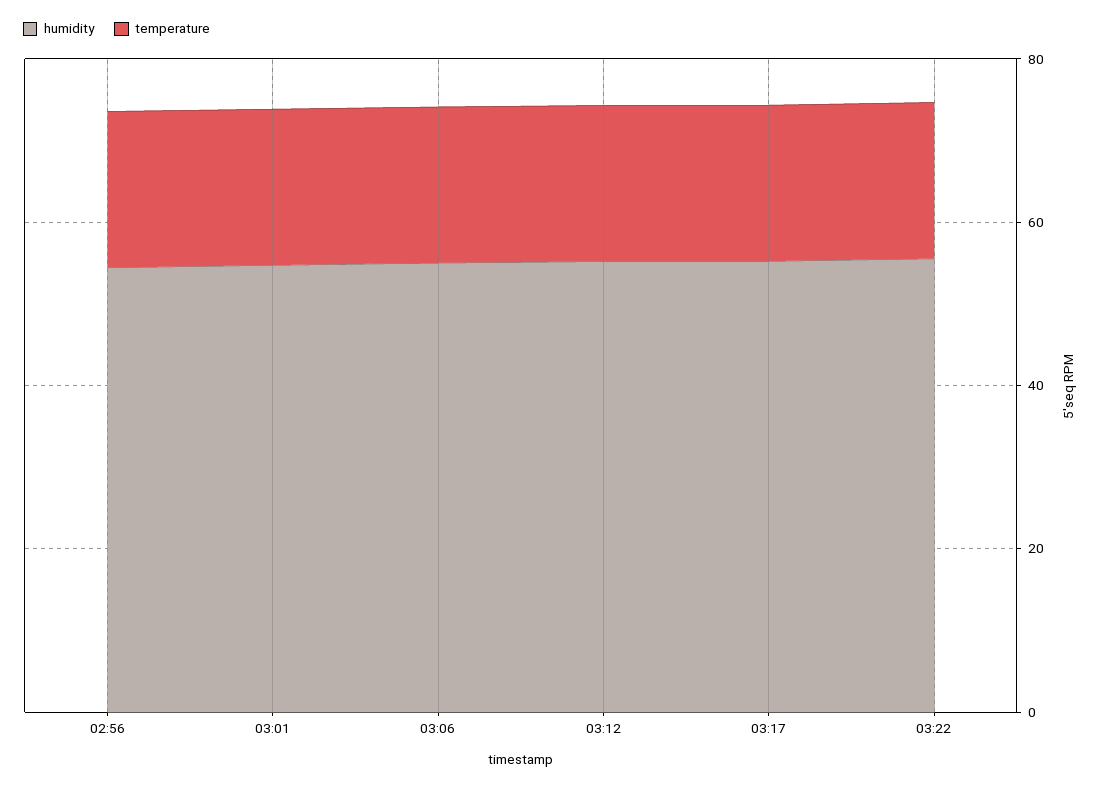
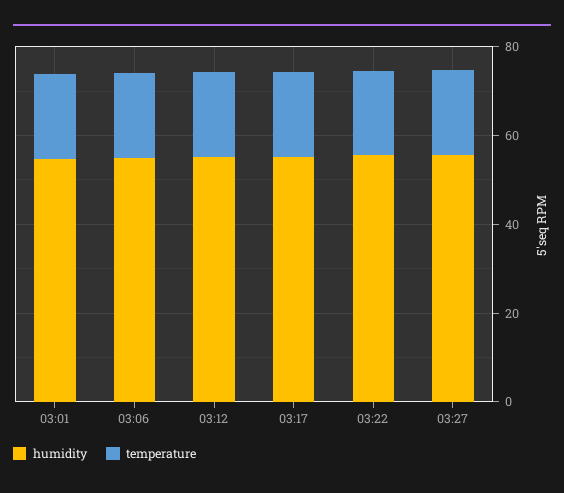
humidity, 02:56: 55 -> none
temperature, 02:56: 20 -> none
humidity, 03:27: none -> 55
temperature, 03:27: none -> 20

